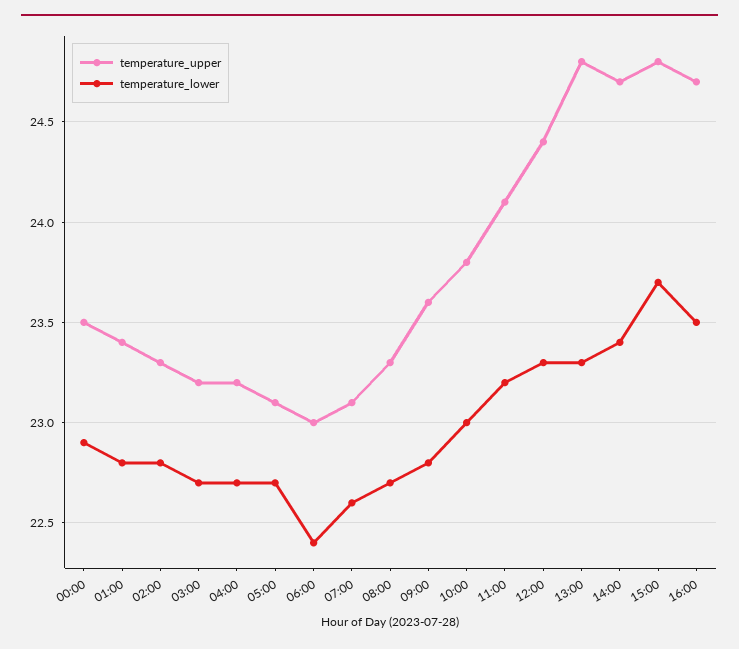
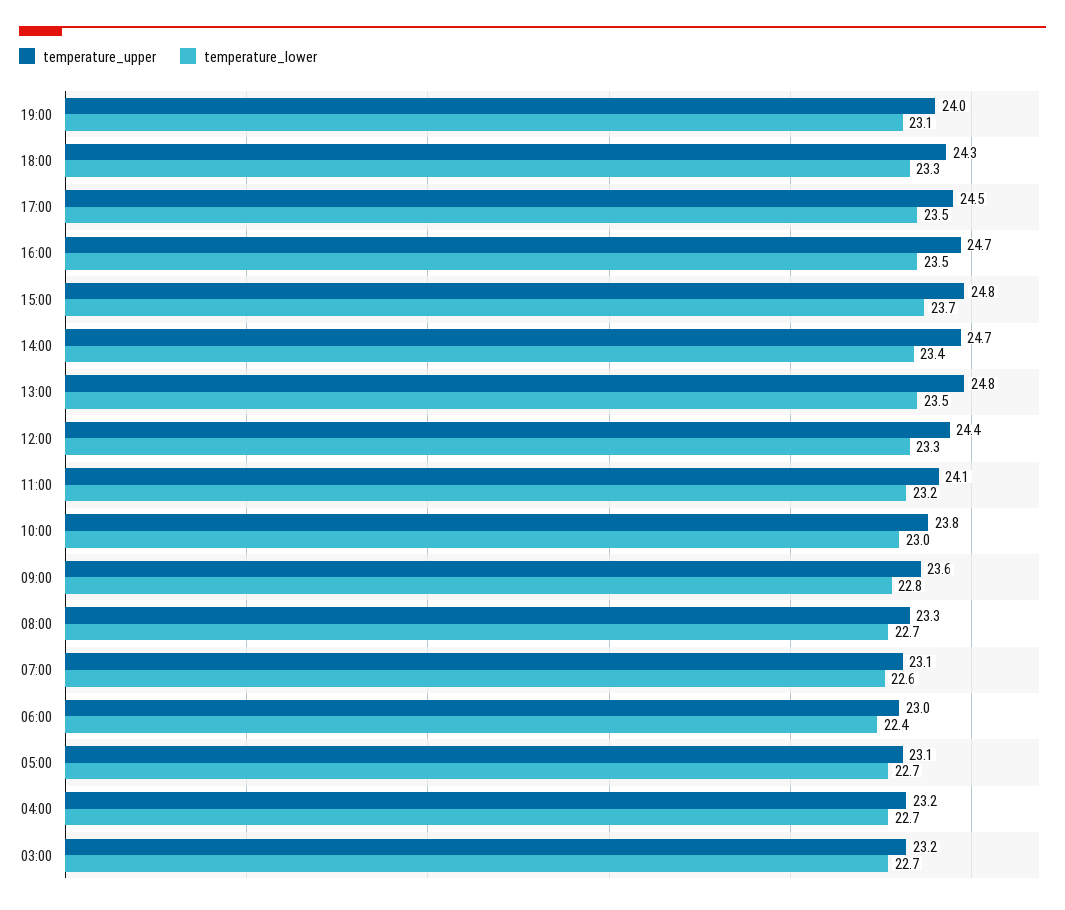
temperature_upper, 00:00: 23.5 -> none
temperature_lower, 00:00: 22.9 -> none
temperature_upper, 01:00: 23.4 -> none
temperature_lower, 01:00: 22.8 -> none
temperature_upper, 02:00: 23.3 -> none
temperature_lower, 02:00: 22.8 -> none
temperature_lower, 13:00: 23.3 -> 23.5
temperature_upper, 19:00: none -> 24
temperature_lower, 19:00: none -> 23.1
temperature_upper, 18:00: none -> 24.3
temperature_lower, 18:00: none -> 23.3
temperature_upper, 17:00: none -> 24.5
temperature_lower, 17:00: none -> 23.5

